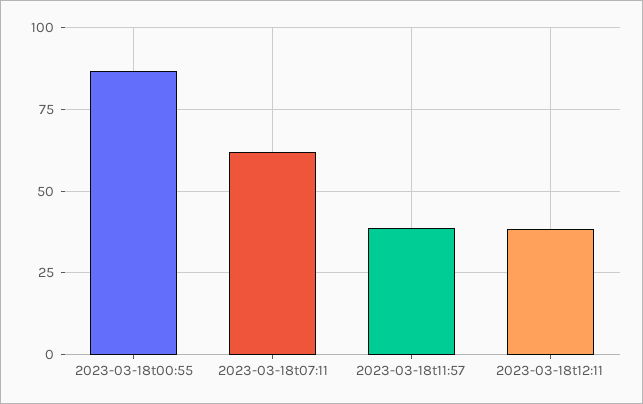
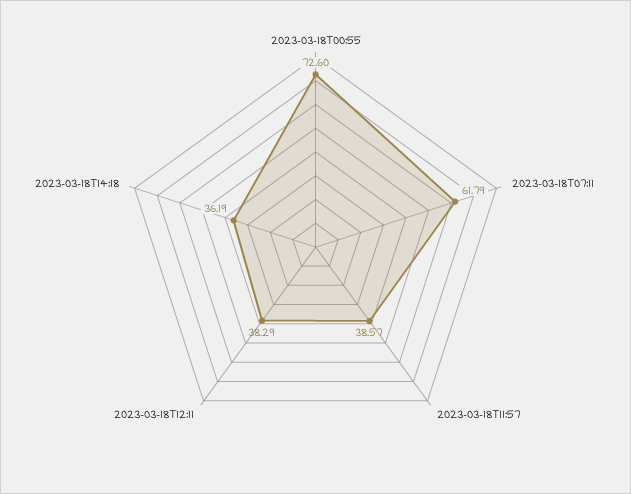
2023-03-18t00:55: 87.5 -> 72.6
2023-03-18T14:18: none -> 36.19

